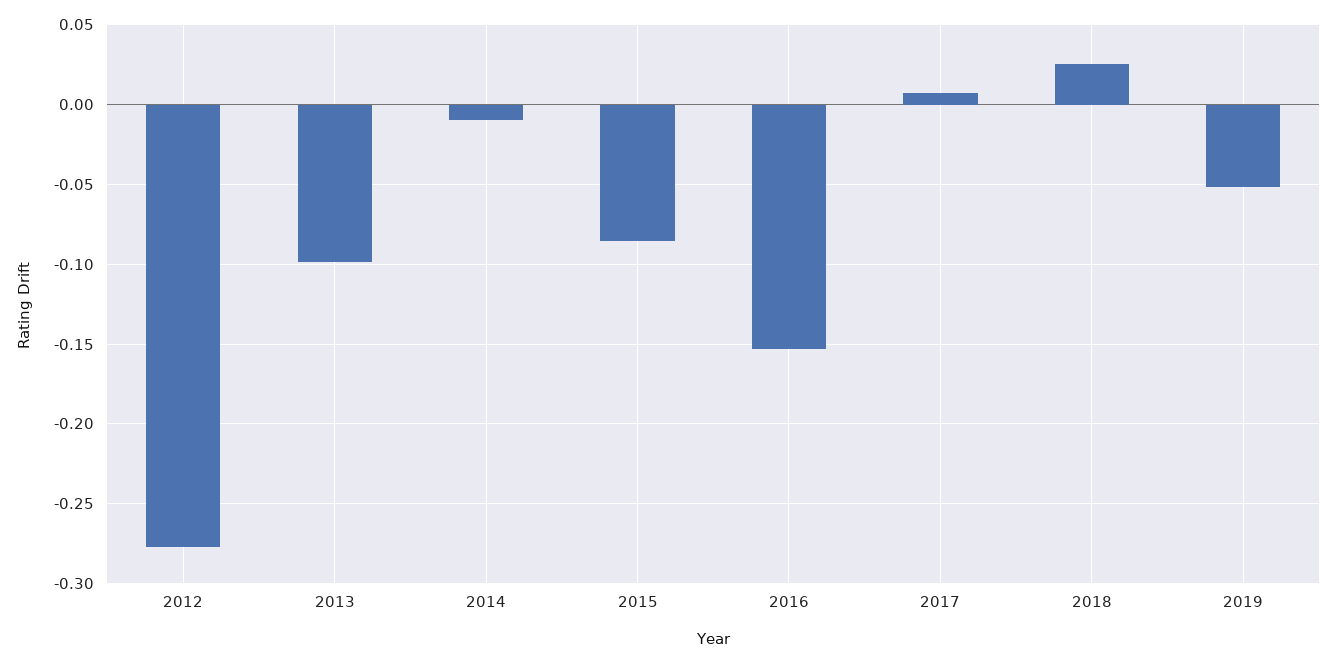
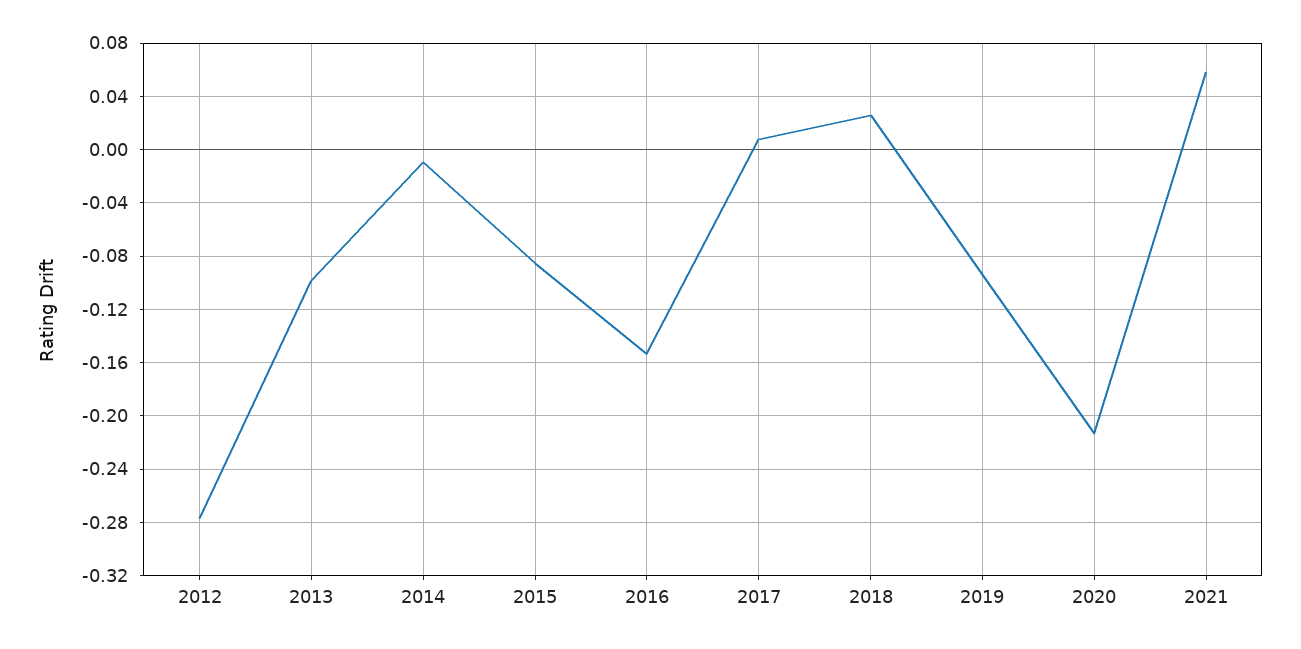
2019: -0.05 -> -0.095
2020: none -> -0.215
2021: none -> 0.06

